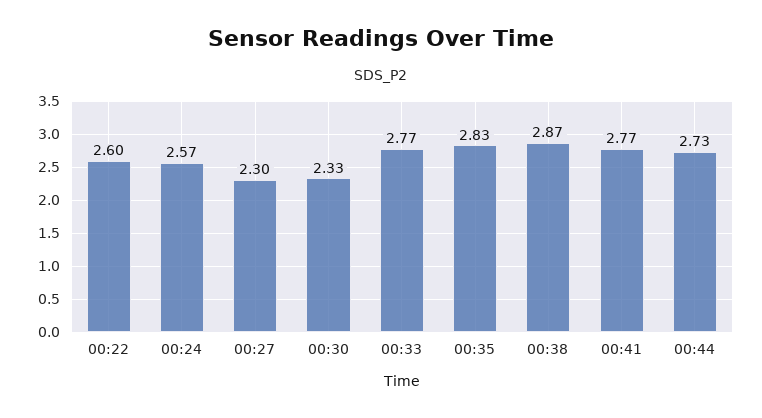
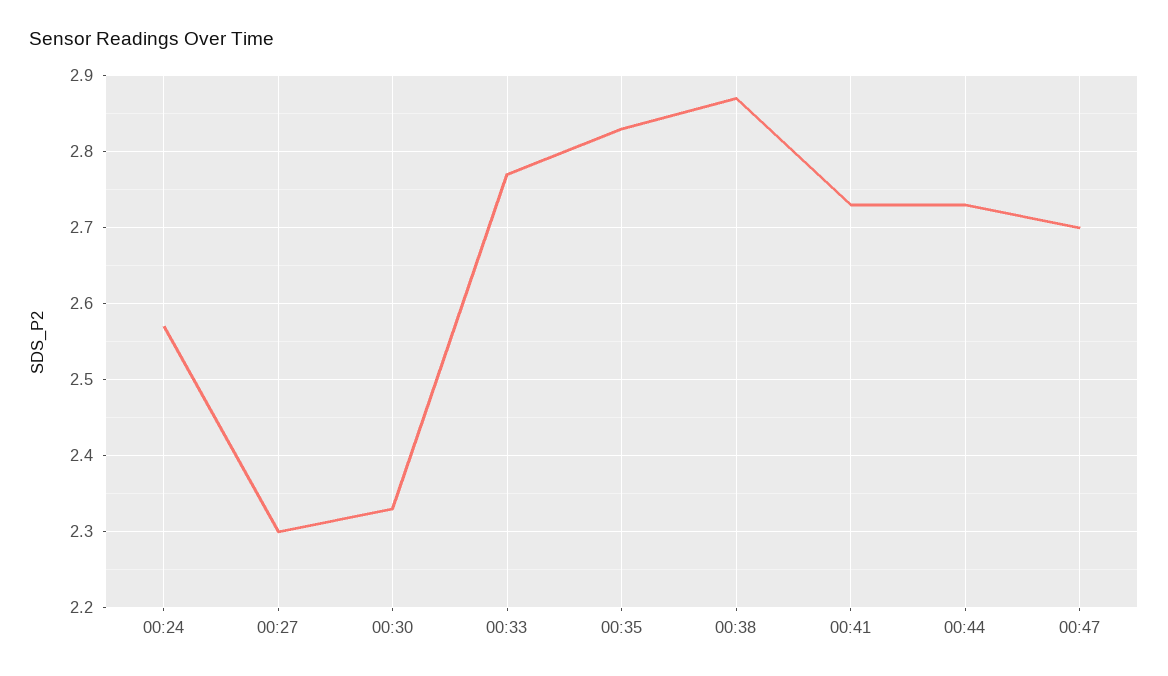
00:22: 2.6 -> none
00:41: 2.77 -> 2.73
00:47: none -> 2.7

